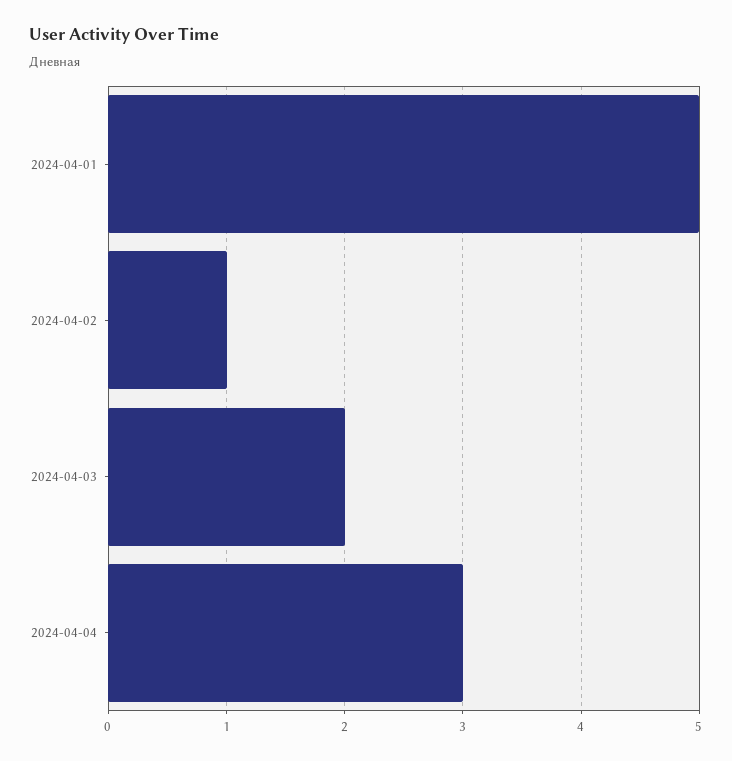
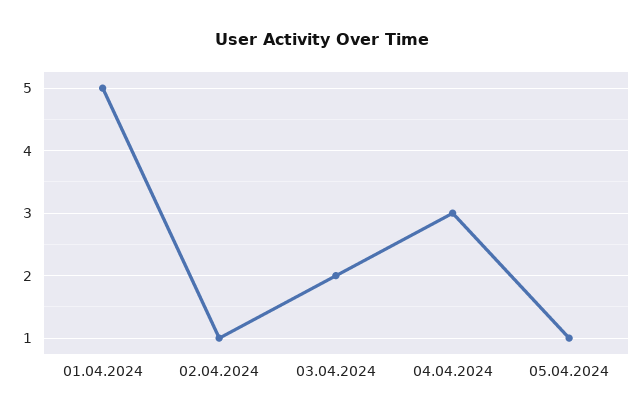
05.04.2024: none -> 1

